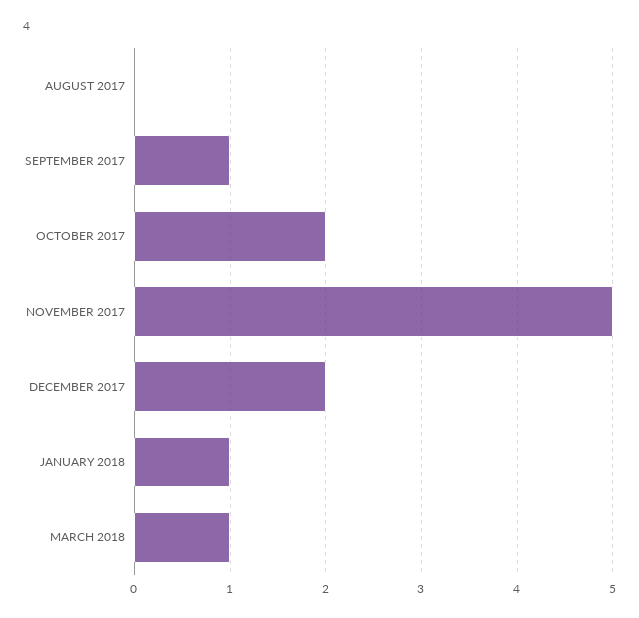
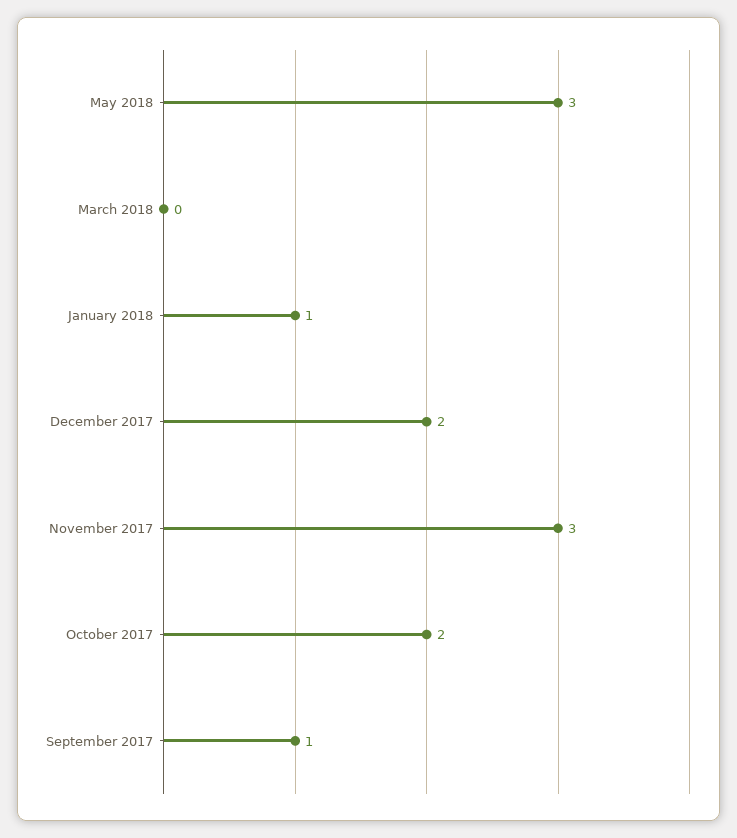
AUGUST 2017: 0 -> none
NOVEMBER 2017: 5 -> 3
MARCH 2018: 1 -> 0
May 2018: none -> 3

